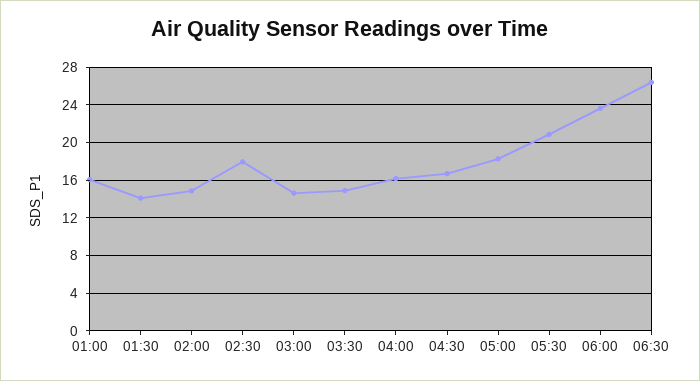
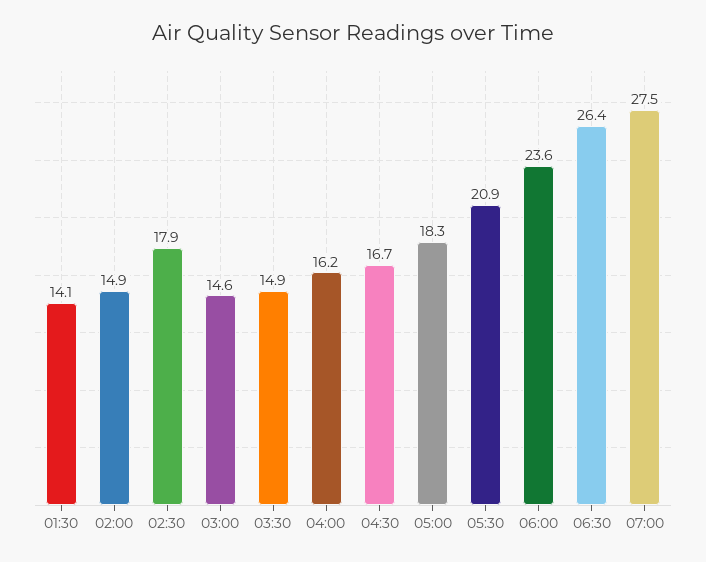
01:00: 16 -> none
07:00: none -> 27.5

